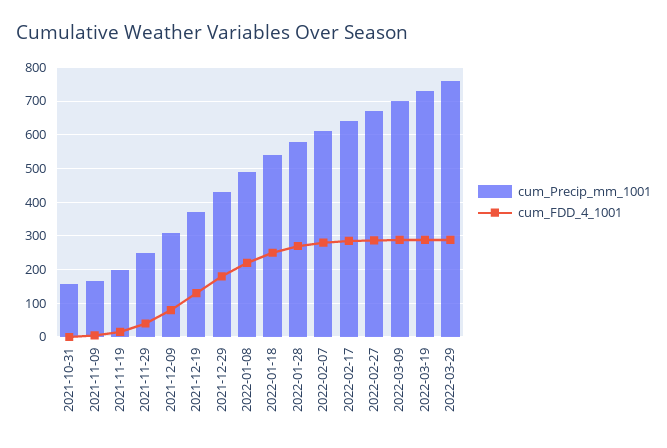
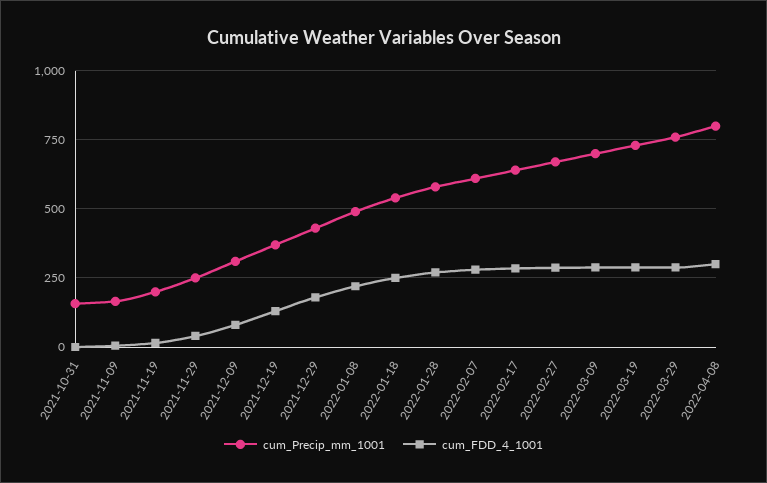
cum_Precip_mm_1001, 2022-04-08: none -> 800
cum_FDD_4_1001, 2022-04-08: none -> 300

